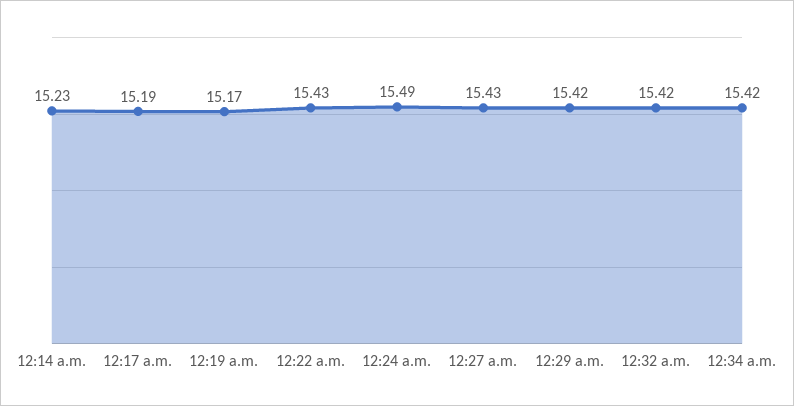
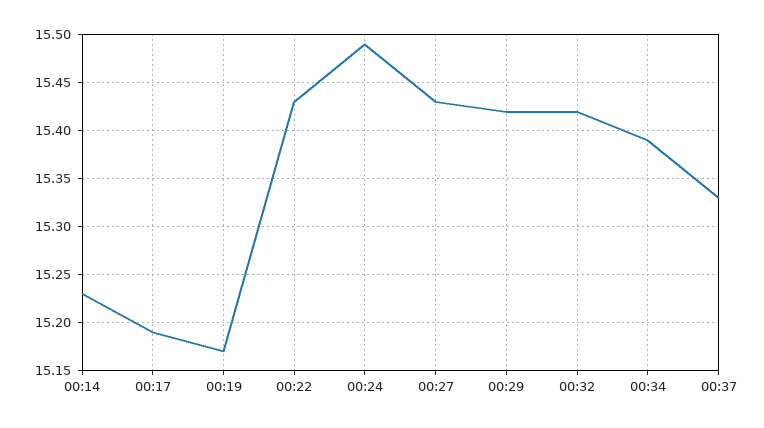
12:34 a.m.: 15.42 -> 15.39
00:37: none -> 15.33

